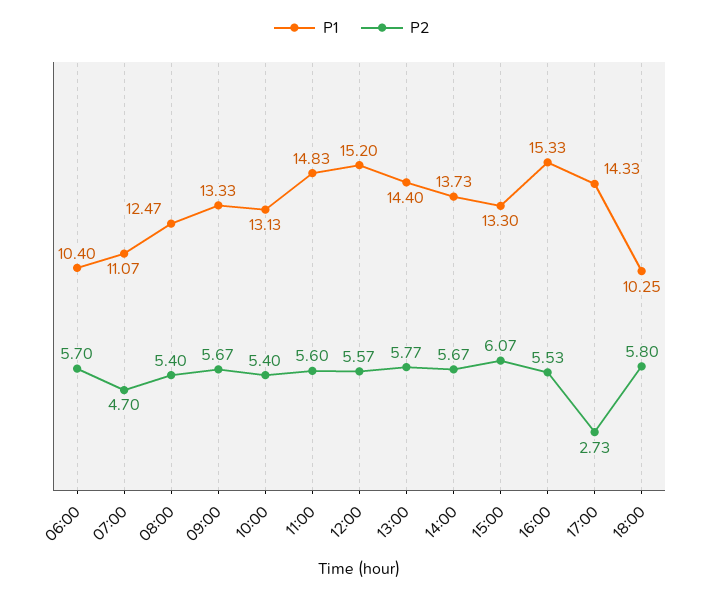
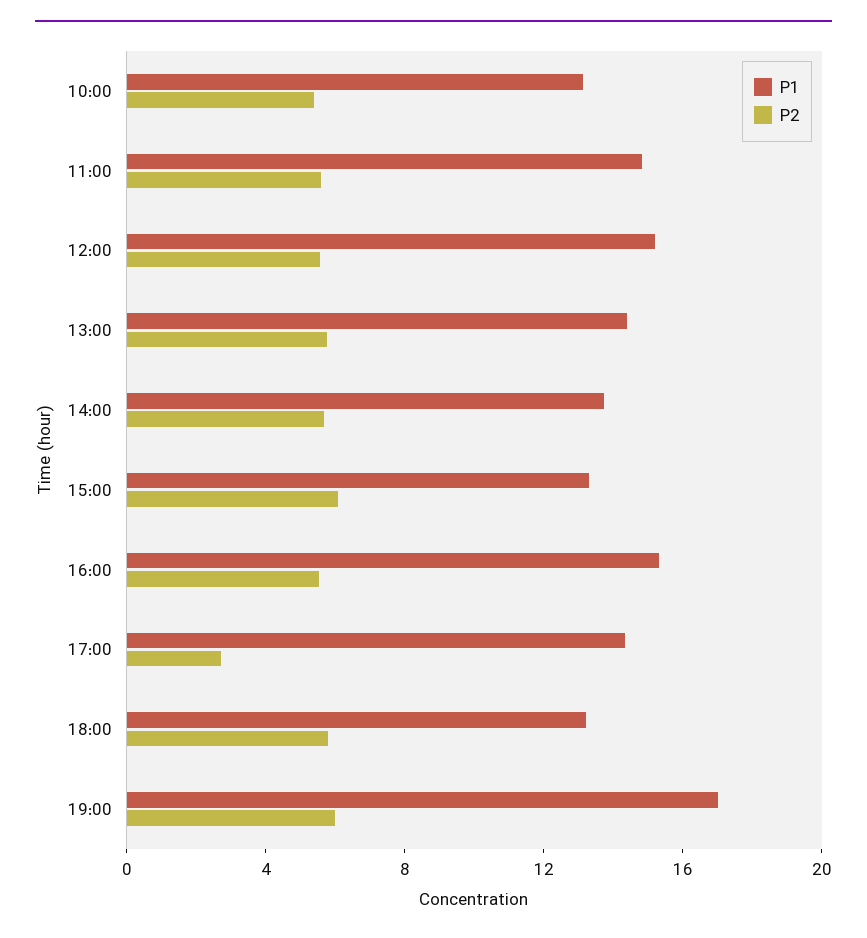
P1, 06:00: 10.4 -> none
P2, 06:00: 5.7 -> none
P1, 07:00: 11.07 -> none
P2, 07:00: 4.7 -> none
P1, 08:00: 12.47 -> none
P2, 08:00: 5.4 -> none
P1, 09:00: 13.33 -> none
P2, 09:00: 5.67 -> none
P1, 18:00: 10.25 -> 13
P1, 19:00: none -> 17
P2, 19:00: none -> 6

